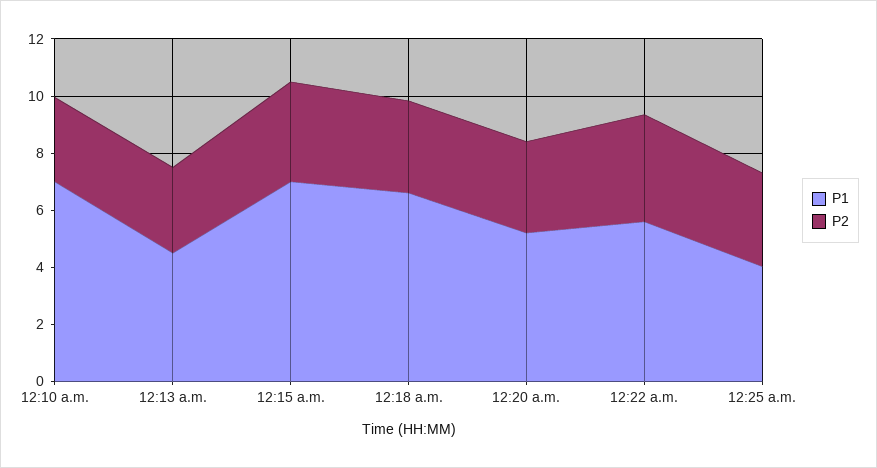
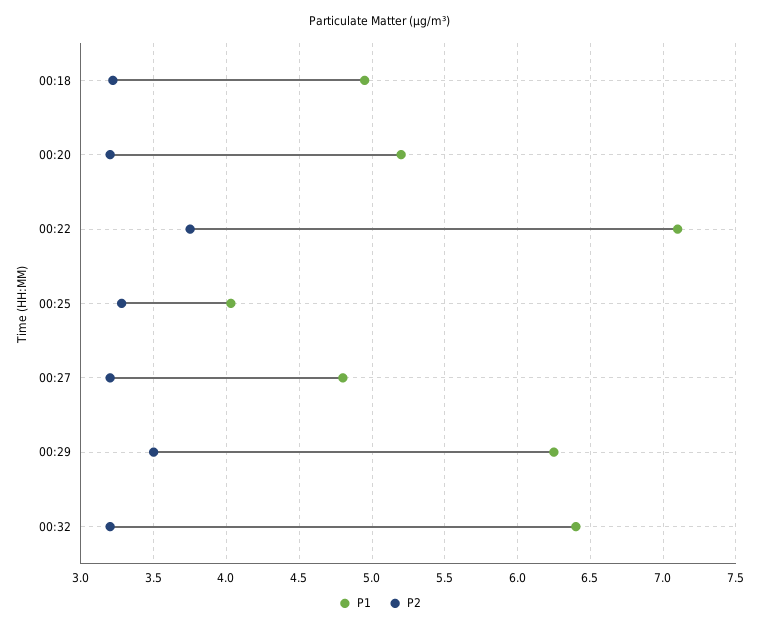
P1, 12:10 a.m.: 7 -> none
P2, 12:10 a.m.: 3 -> none
P1, 12:13 a.m.: 4.5 -> none
P2, 12:13 a.m.: 3 -> none
P1, 12:15 a.m.: 7 -> none
P2, 12:15 a.m.: 3.5 -> none
P1, 12:18 a.m.: 6.5 -> 4.95
P1, 12:22 a.m.: 5.5 -> 7.1
P1, 00:27: none -> 4.8
P2, 00:27: none -> 3.2
P1, 00:29: none -> 6.25
P2, 00:29: none -> 3.5
P1, 00:32: none -> 6.4
P2, 00:32: none -> 3.2

